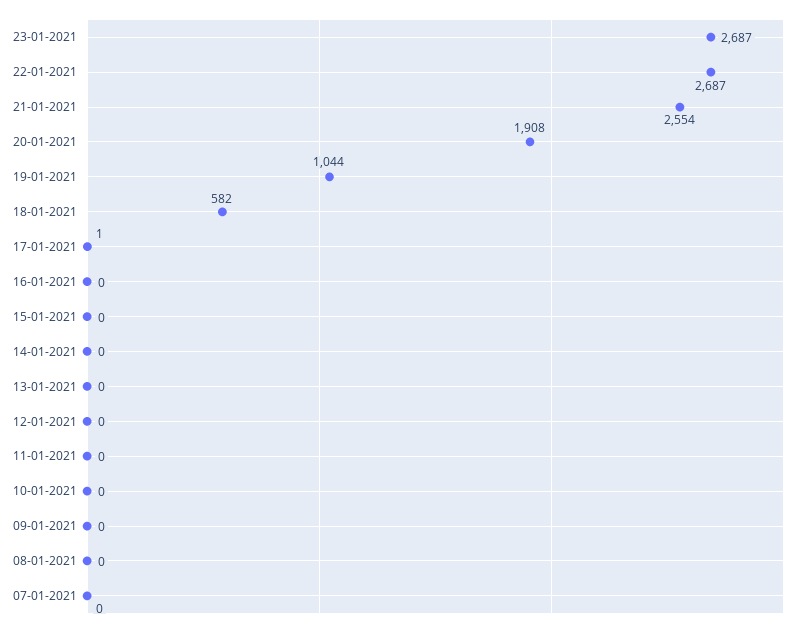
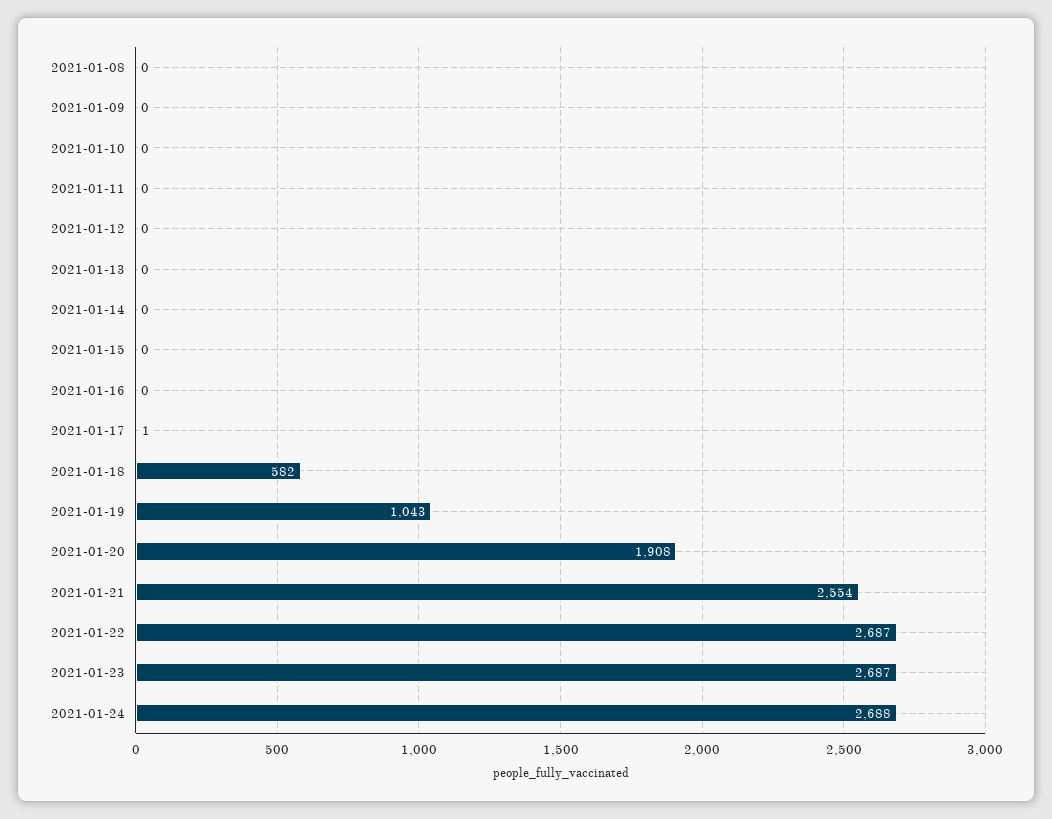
19-01-2021: 1044 -> 1043
07-01-2021: 0 -> none
2021-01-24: none -> 2688

